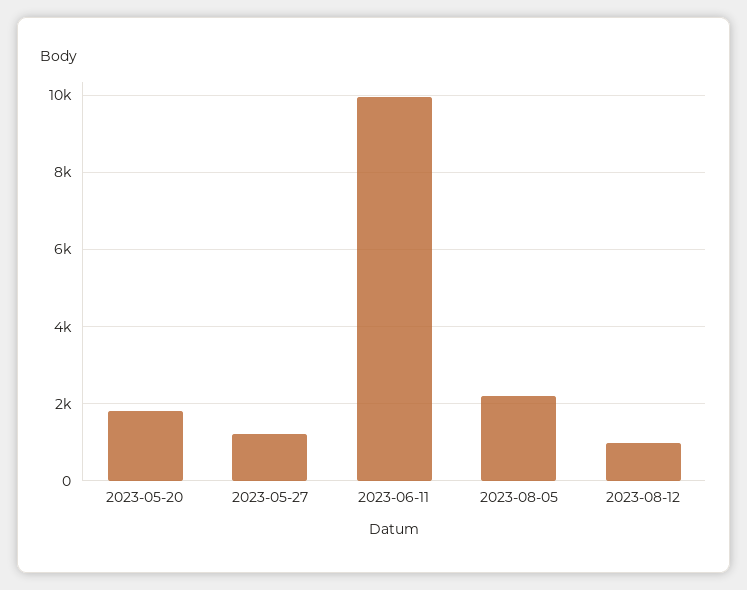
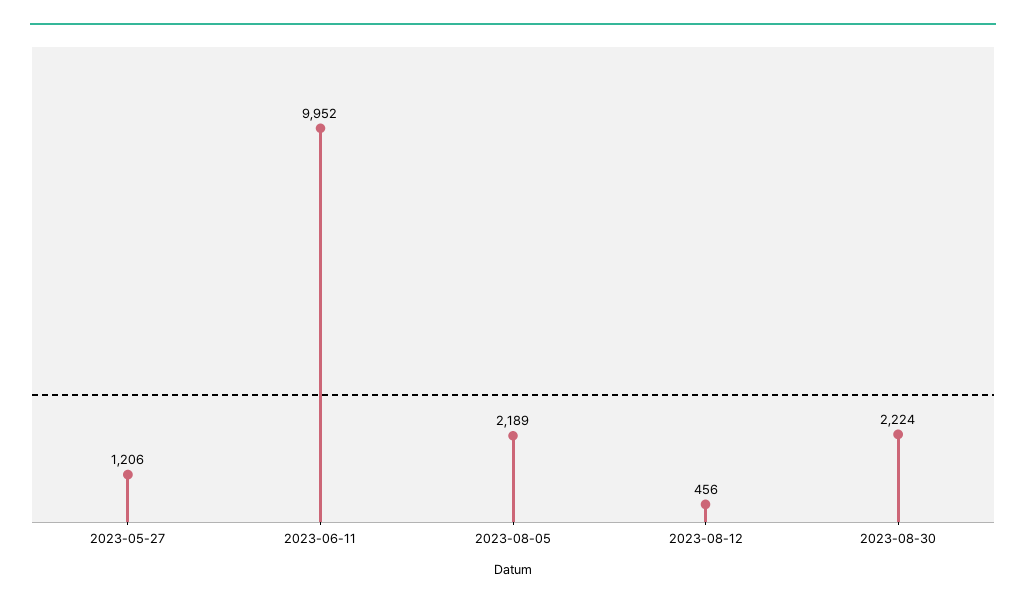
2023-05-20: 1800 -> none
2023-08-12: 1000 -> 456
2023-08-30: none -> 2224

